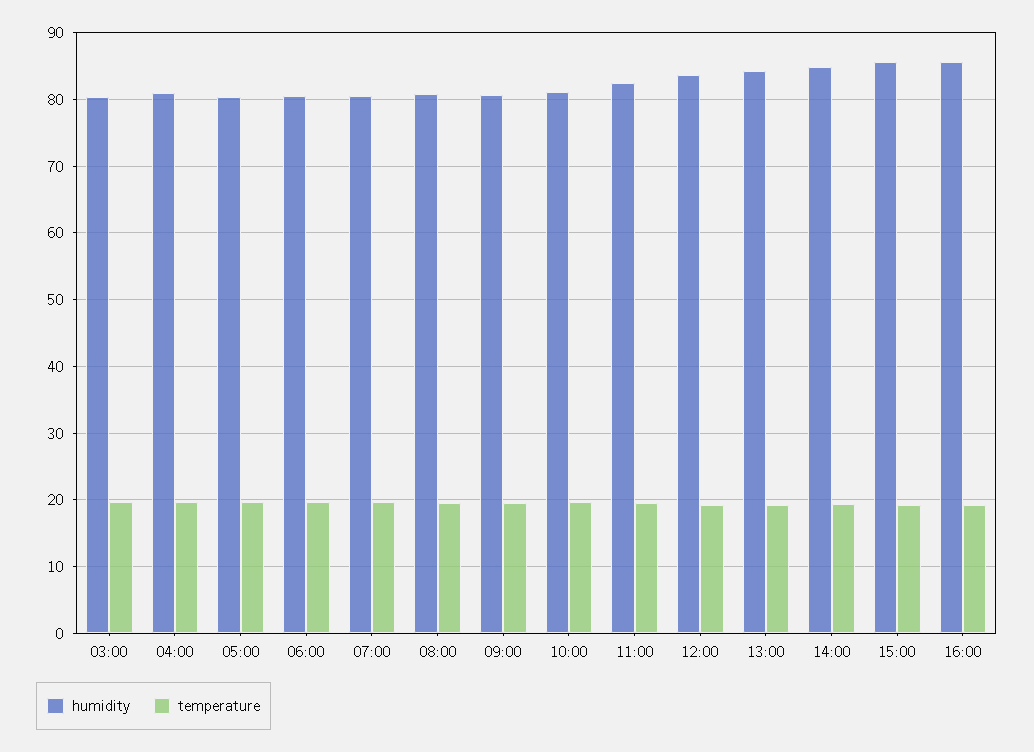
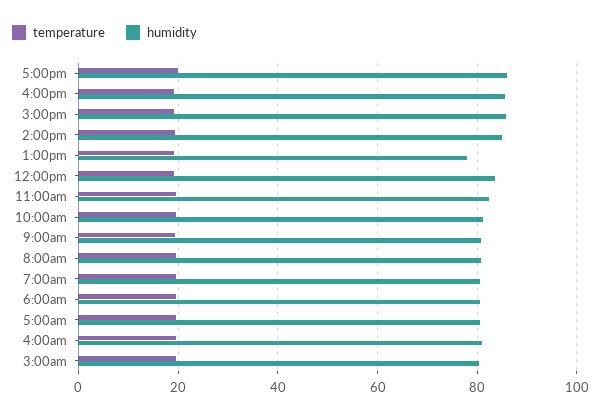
humidity, 13:00: 84 -> 78
temperature, 5:00pm: none -> 20
humidity, 5:00pm: none -> 86

